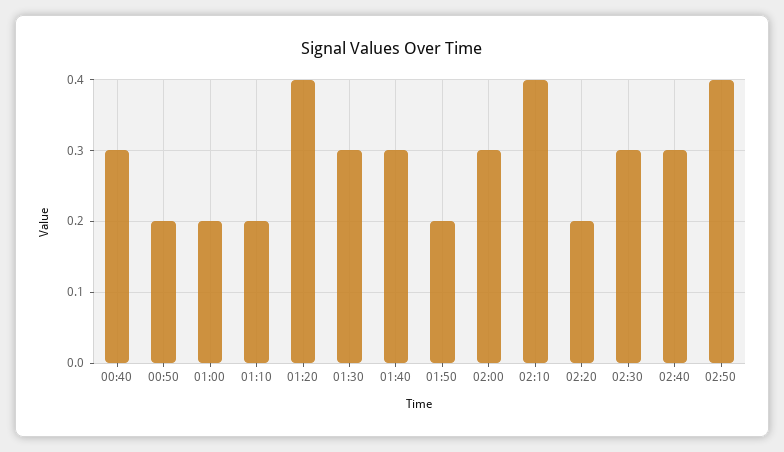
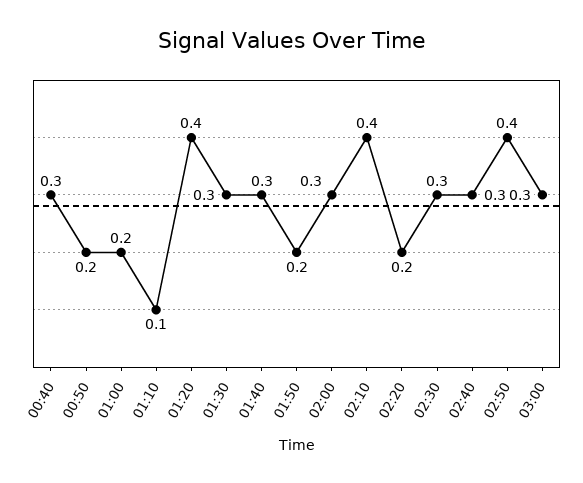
01:10: 0.2 -> 0.1
03:00: none -> 0.3

